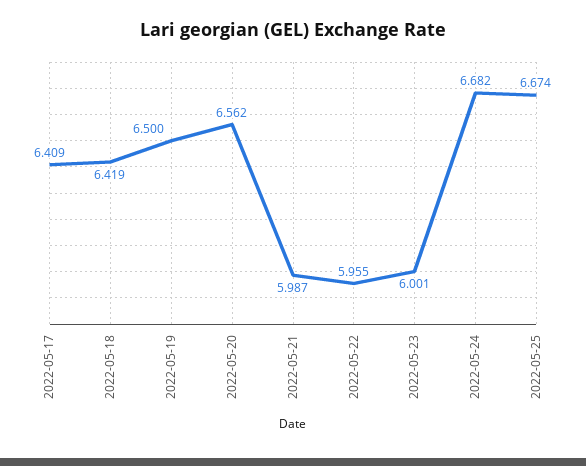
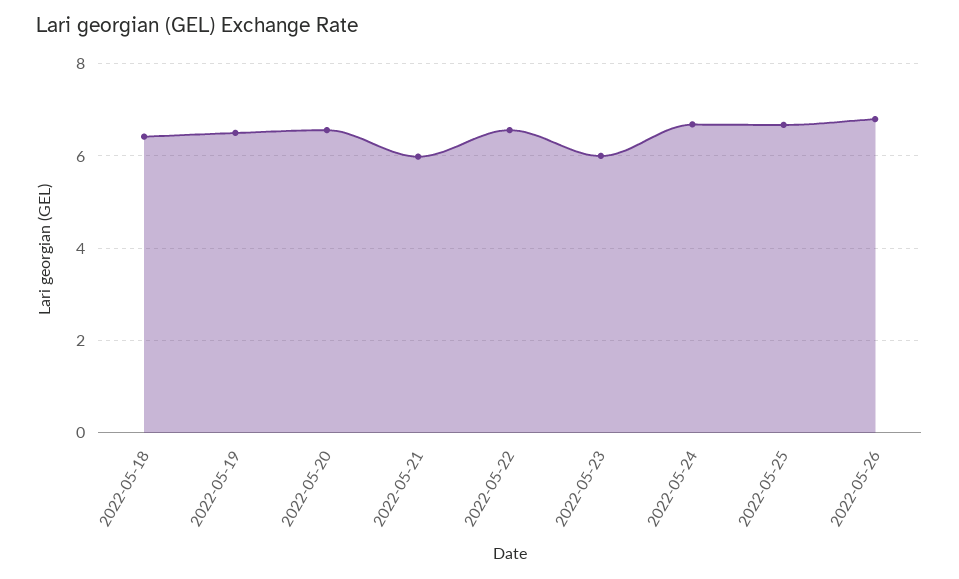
2022-05-17: 6.409 -> none
2022-05-22: 5.955 -> 6.6
2022-05-26: none -> 6.8

